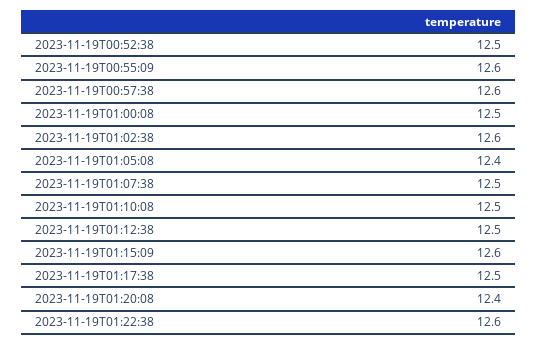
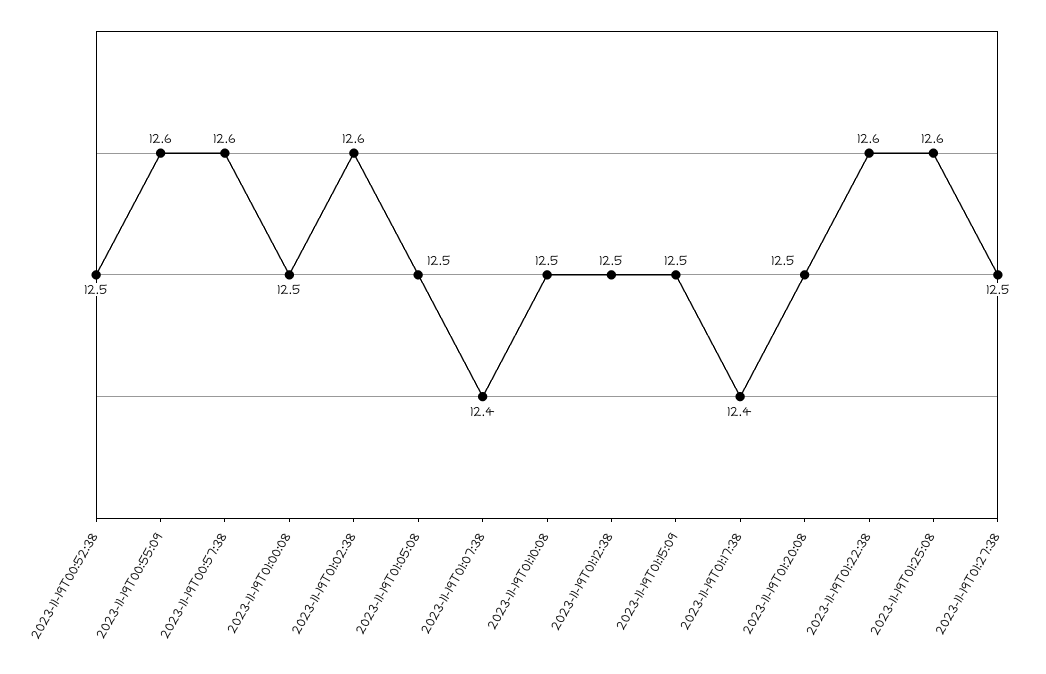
2023-11-19T01:05:08: 12.4 -> 12.5
2023-11-19T01:07:38: 12.5 -> 12.4
2023-11-19T01:15:09: 12.6 -> 12.5
2023-11-19T01:17:38: 12.5 -> 12.4
2023-11-19T01:20:08: 12.4 -> 12.5
2023-11-19T01:25:08: none -> 12.6
2023-11-19T01:27:38: none -> 12.5

